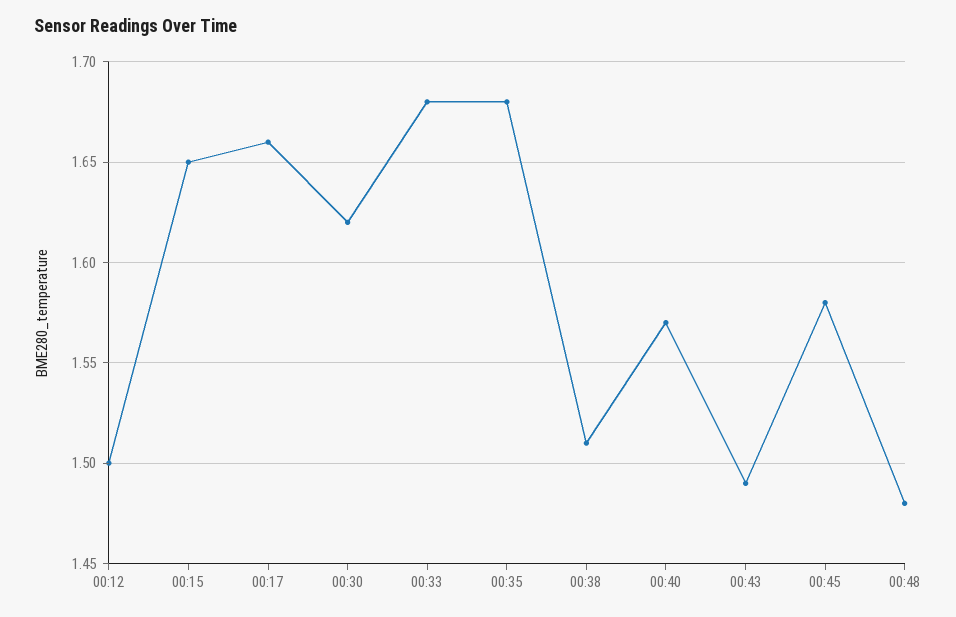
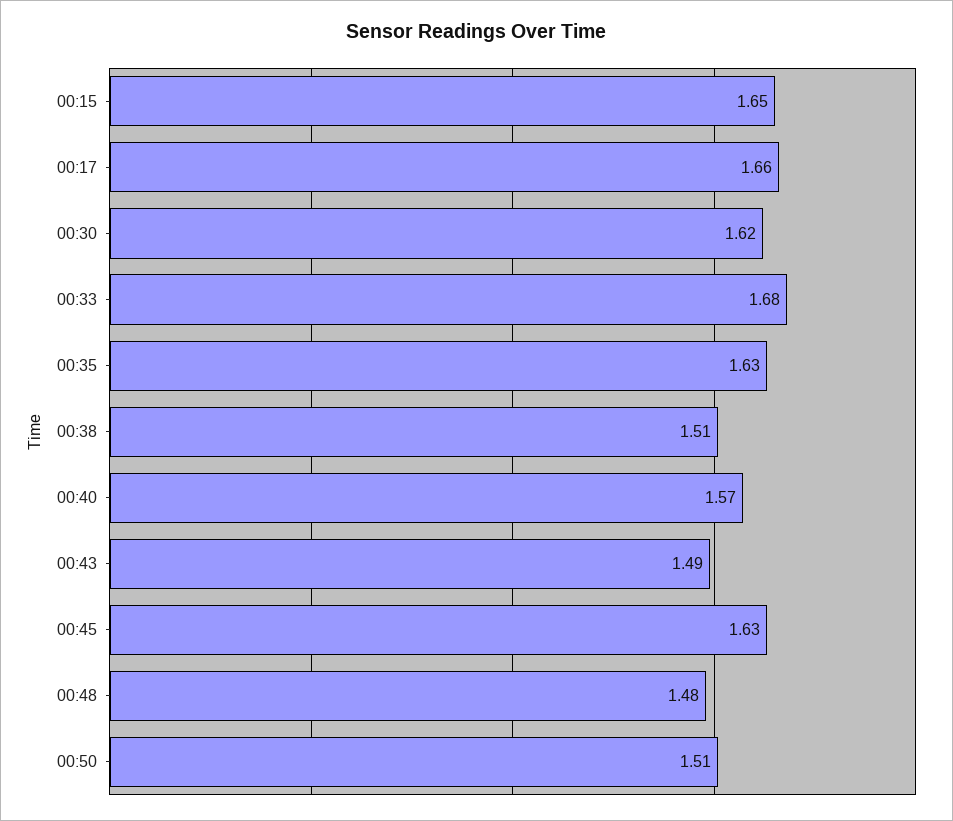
00:12: 1.5 -> none
00:35: 1.68 -> 1.63
00:45: 1.58 -> 1.63
00:50: none -> 1.51

